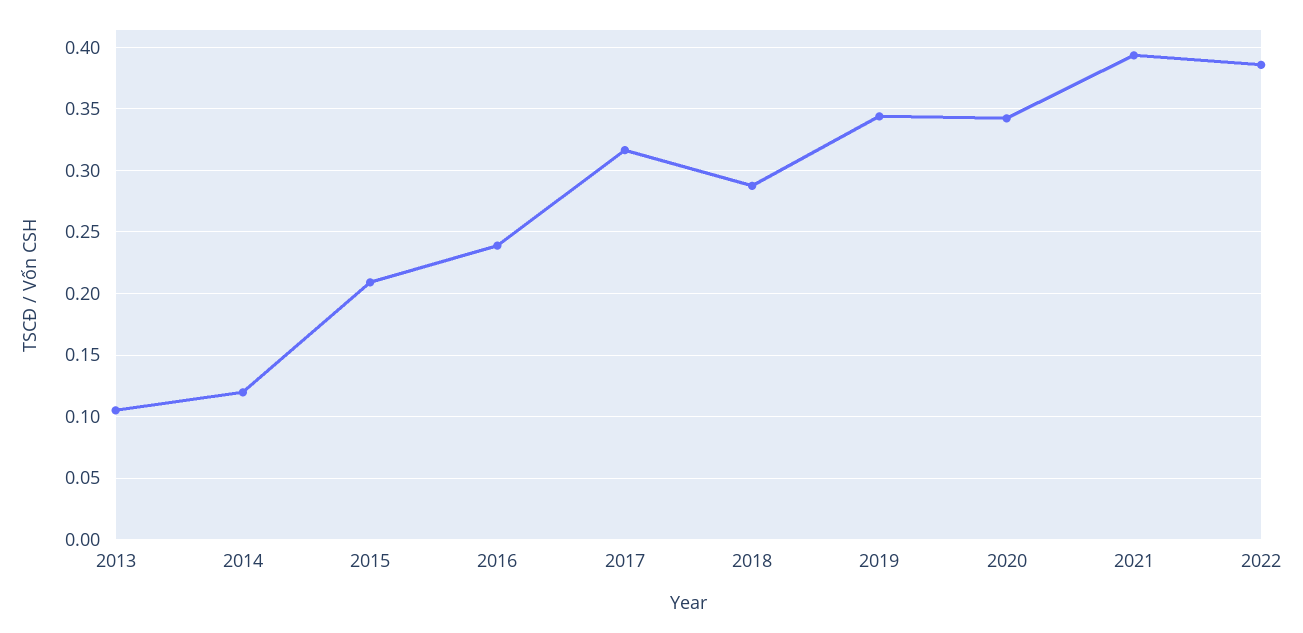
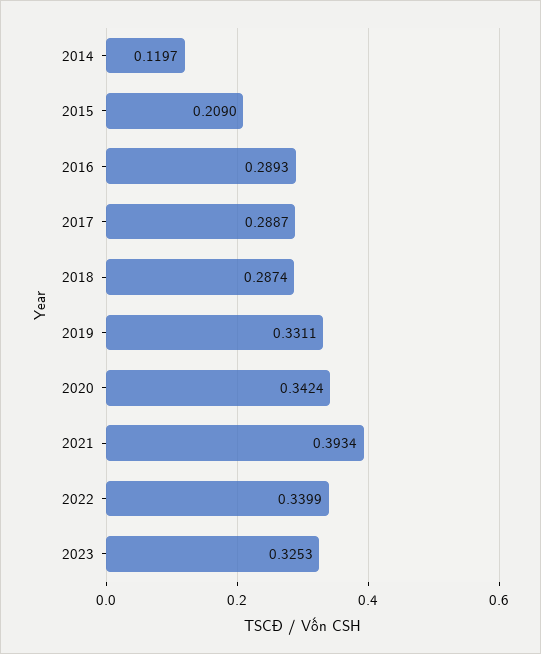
2013: 0.105 -> none
2016: 0.24 -> 0.2893
2017: 0.315 -> 0.2887
2019: 0.345 -> 0.3311
2022: 0.385 -> 0.3399
2023: none -> 0.3253

